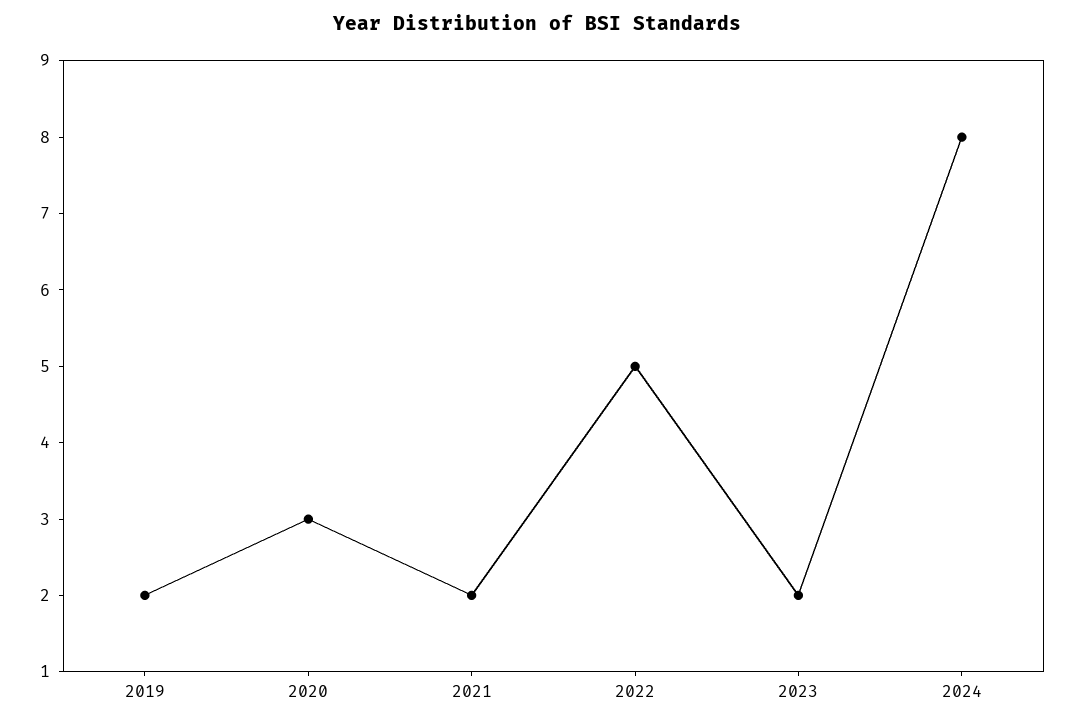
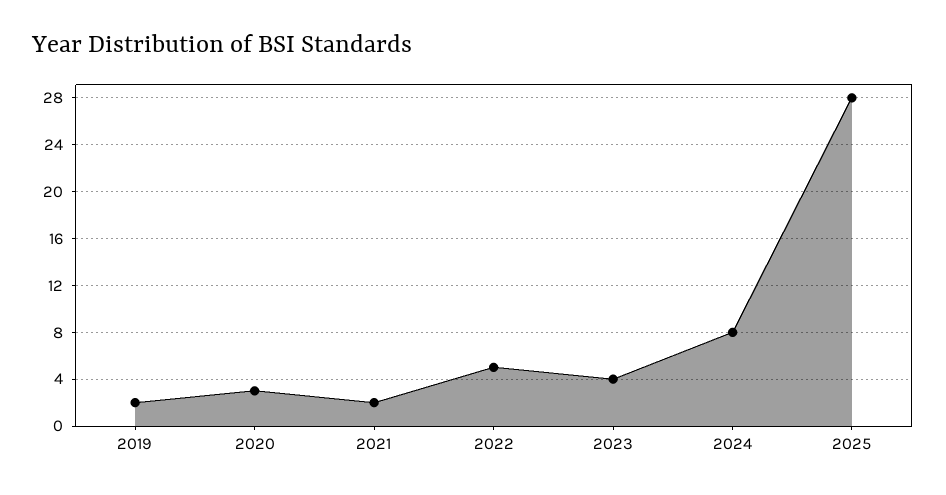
2023: 2 -> 4
2025: none -> 28

